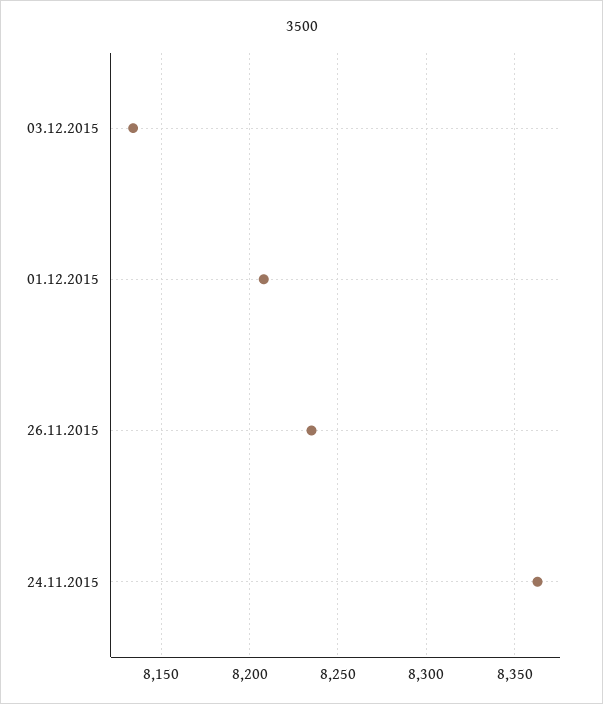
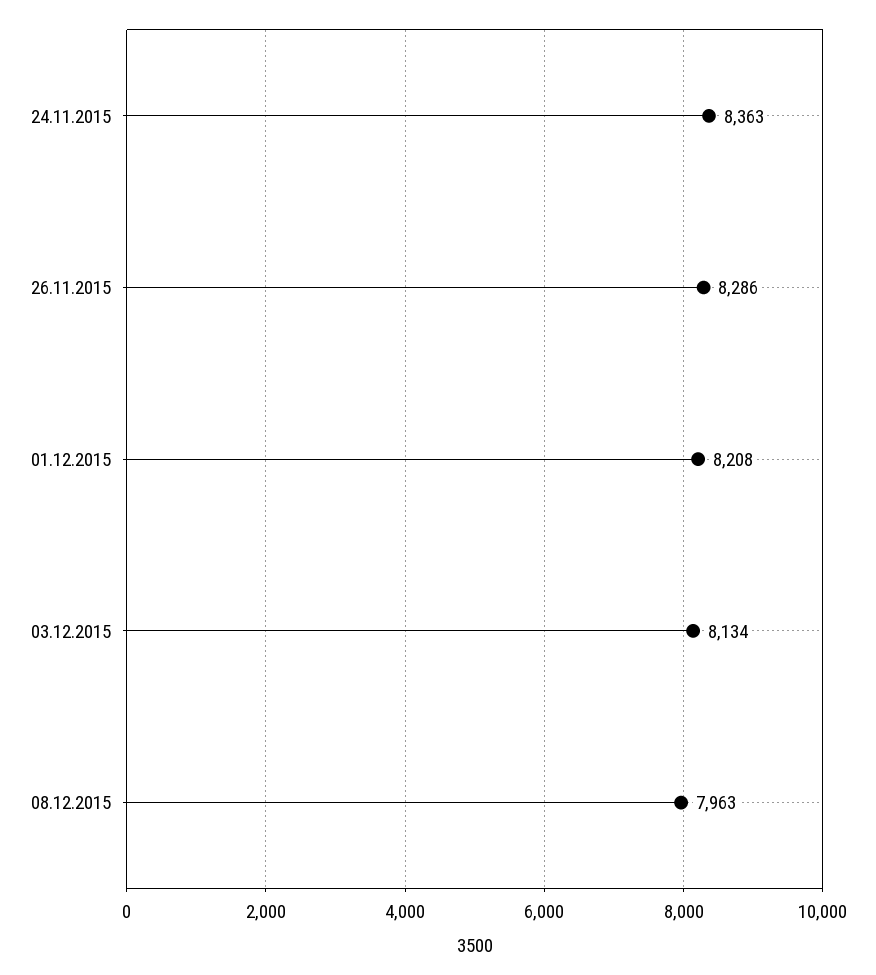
26.11.2015: 8235 -> 8286
08.12.2015: none -> 7963

